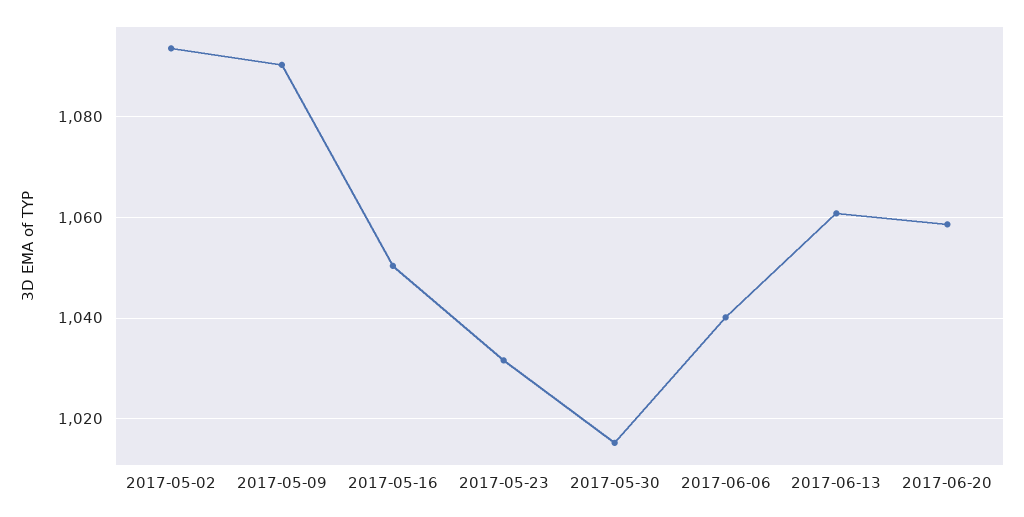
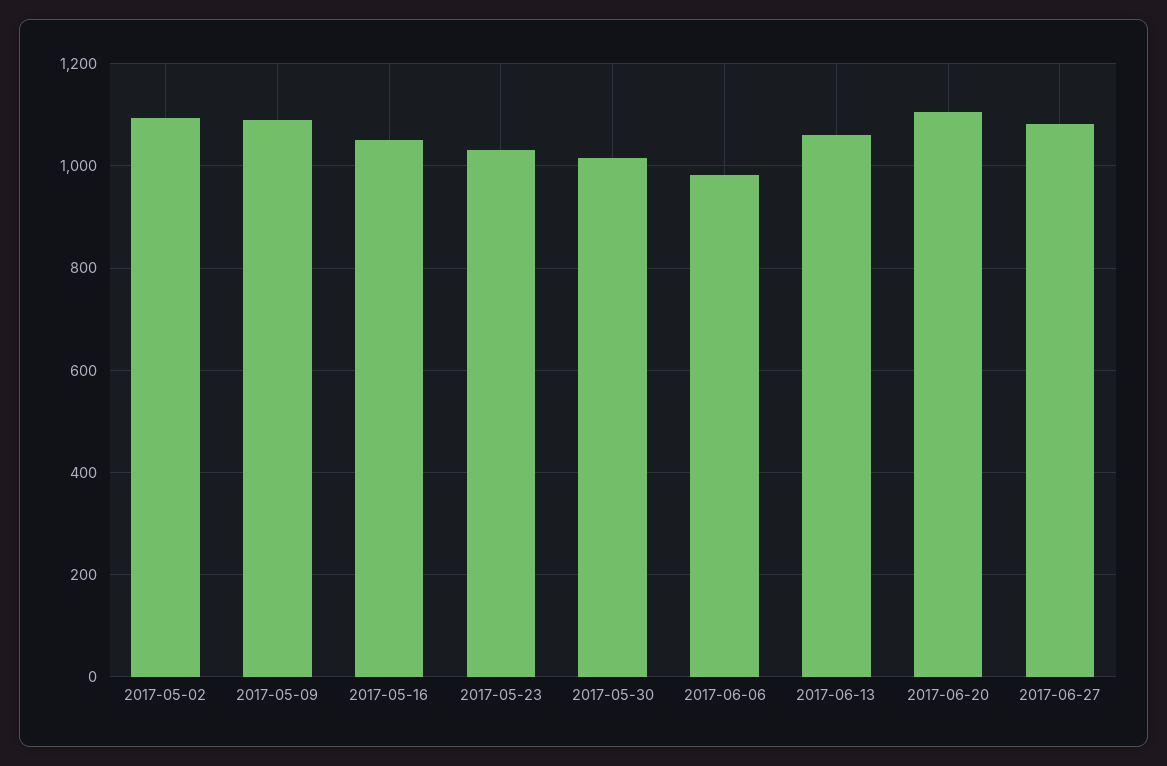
2017-06-06: 1040 -> 980
2017-06-20: 1058 -> 1100
2017-06-27: none -> 1080

